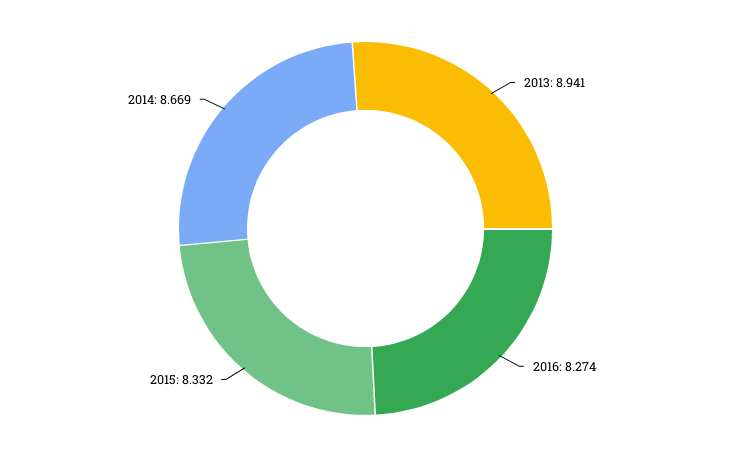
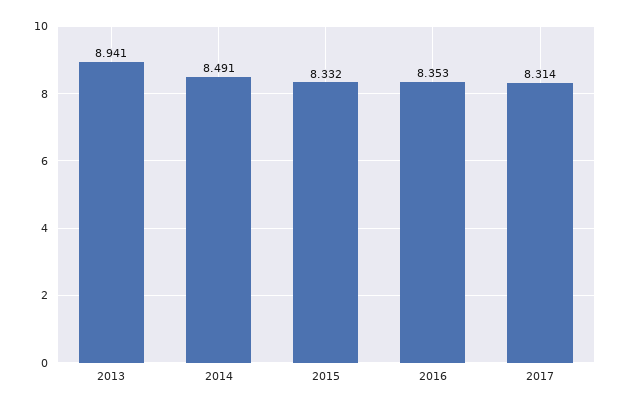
2016: 8.274 -> 8.353
2014: 8.669 -> 8.491
2017: none -> 8.314

